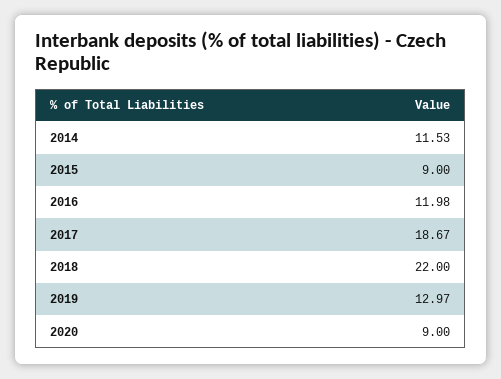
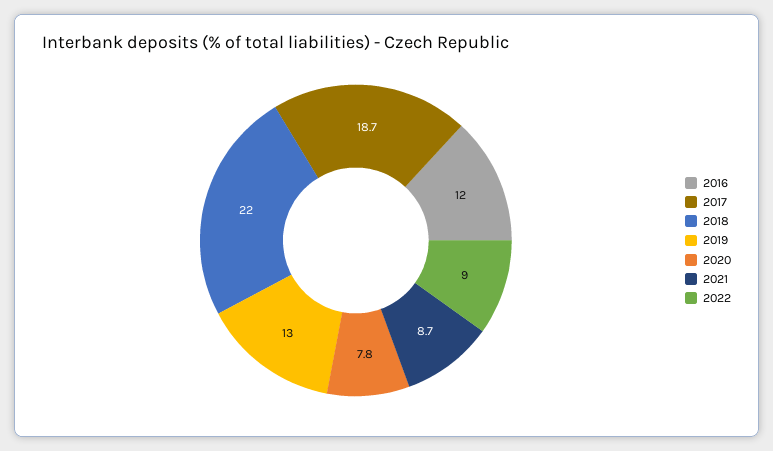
2014: 11.53 -> none
2015: 9 -> none
2020: 9 -> 7.8
2021: none -> 8.7
2022: none -> 9

